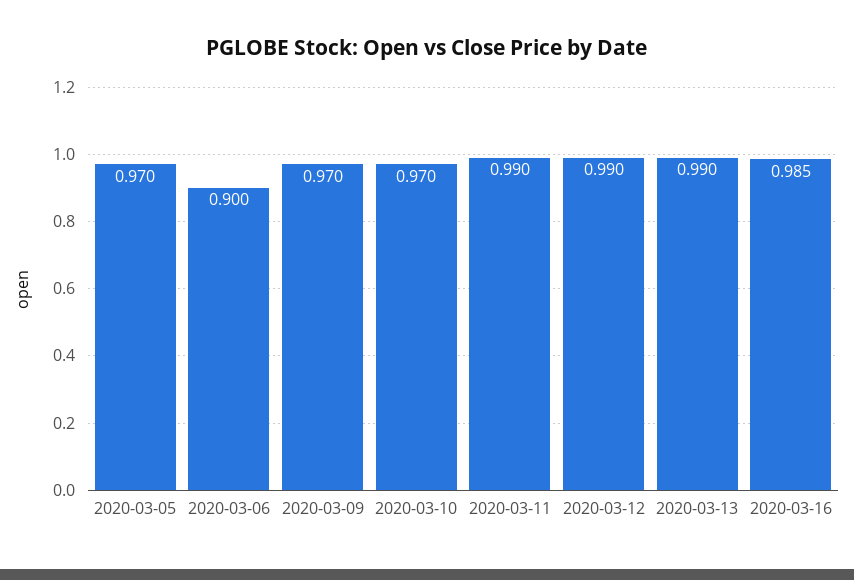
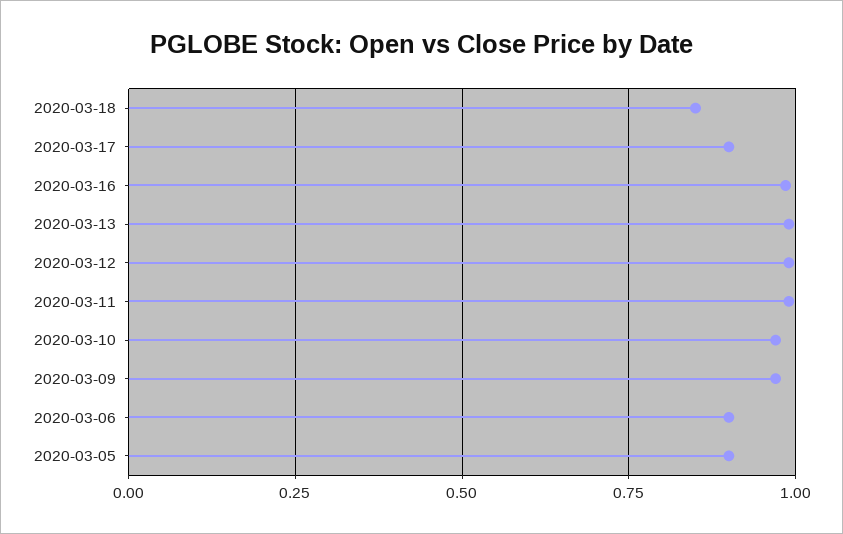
2020-03-05: 0.97 -> 0.9
2020-03-18: none -> 0.85
2020-03-17: none -> 0.9

